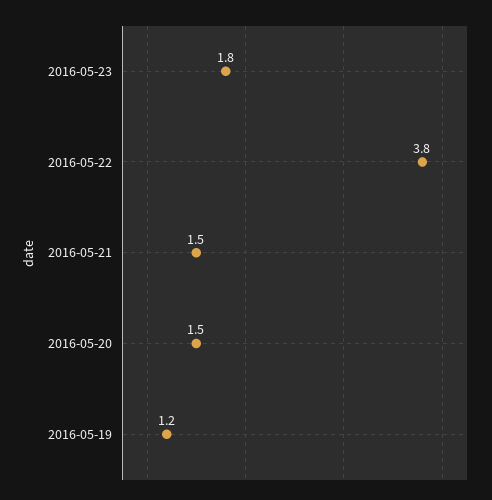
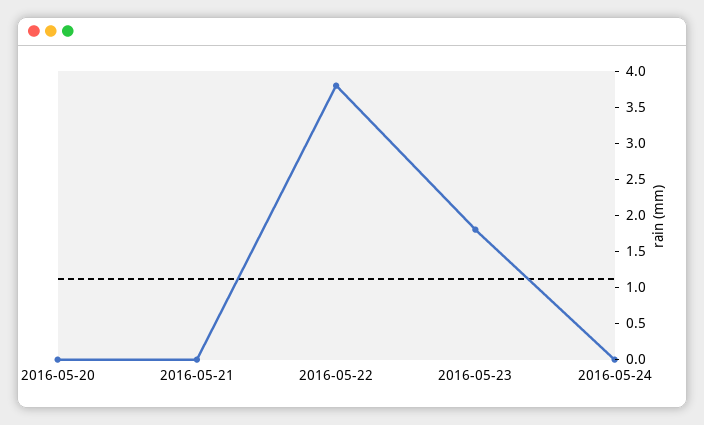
2016-05-21: 1.5 -> 0
2016-05-20: 1.5 -> 0
2016-05-19: 1.2 -> none
2016-05-24: none -> 0

